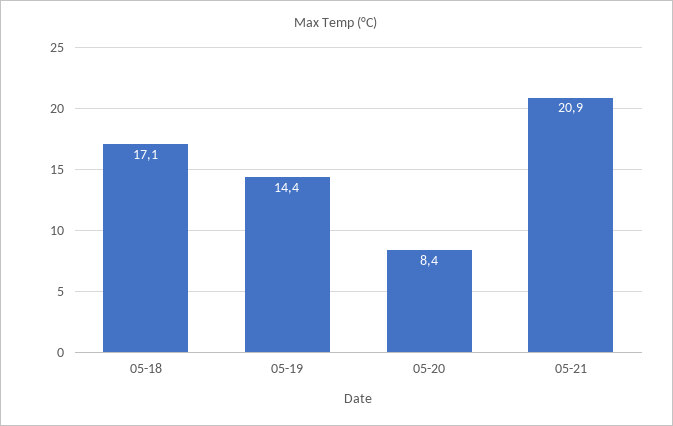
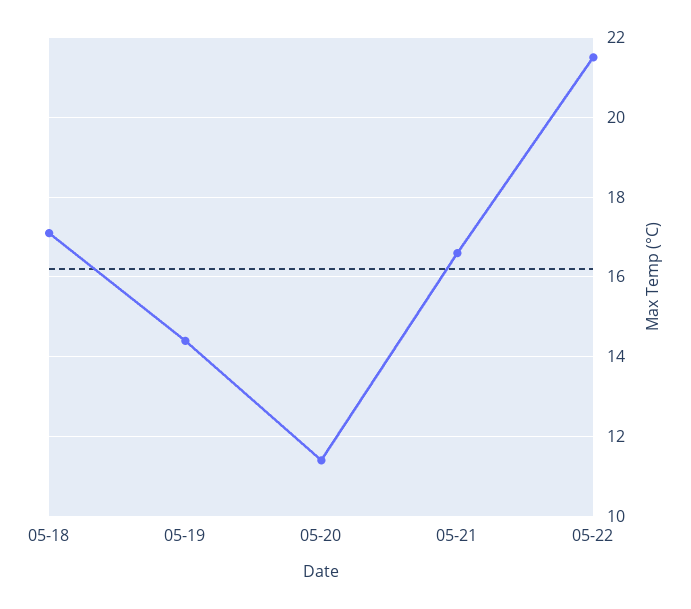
05-20: 8.4 -> 11.5
05-21: 20.9 -> 16.5
05-22: none -> 21.5

